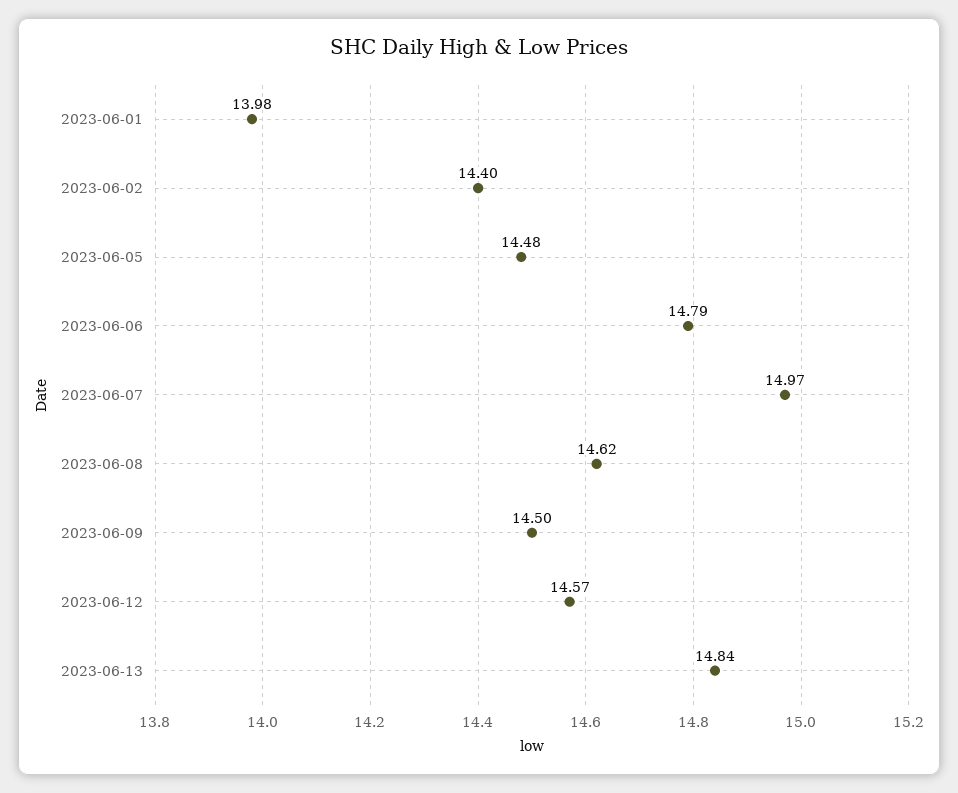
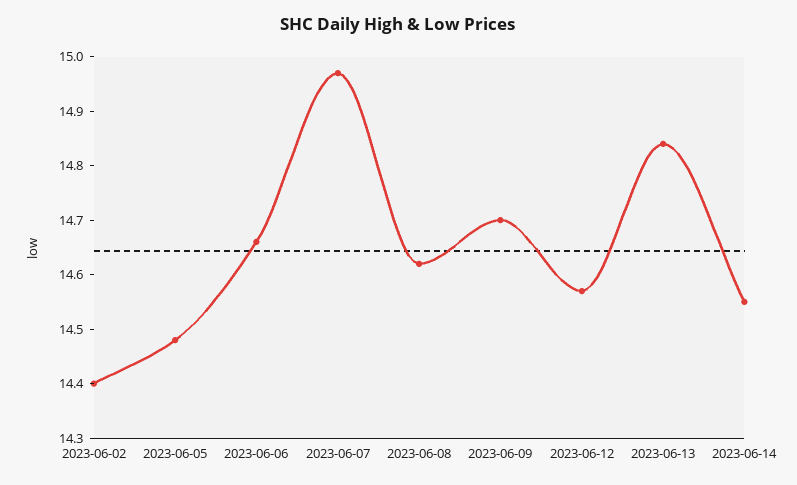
2023-06-01: 13.98 -> none
2023-06-06: 14.79 -> 14.65
2023-06-09: 14.5 -> 14.7
2023-06-14: none -> 14.55

